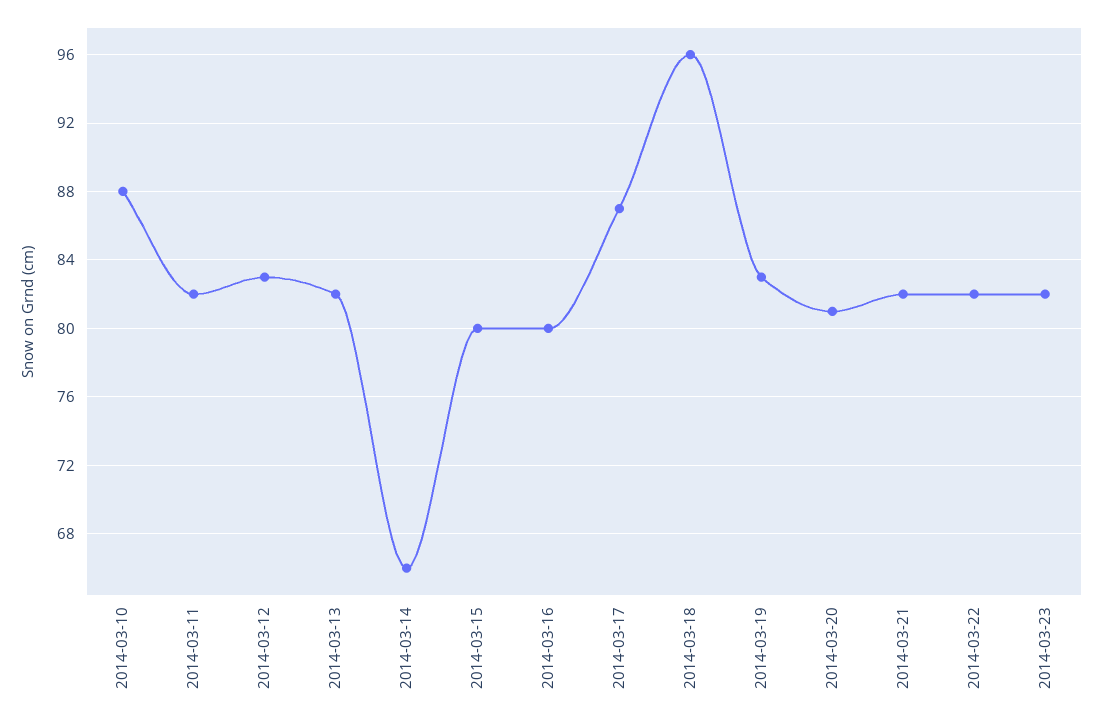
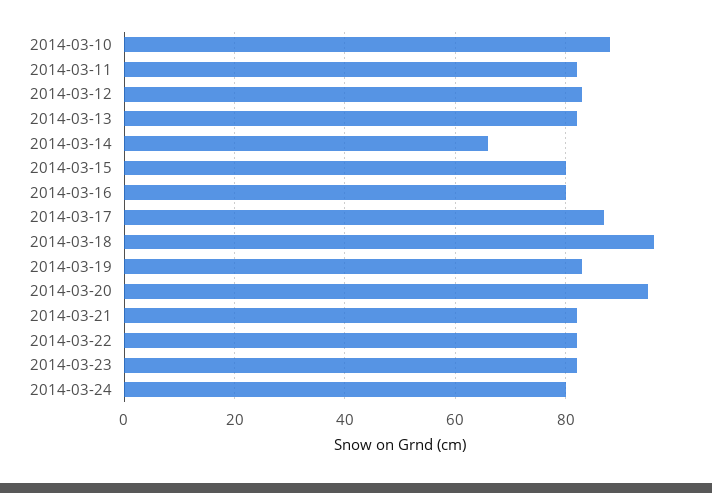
2014-03-20: 81 -> 95
2014-03-24: none -> 80

